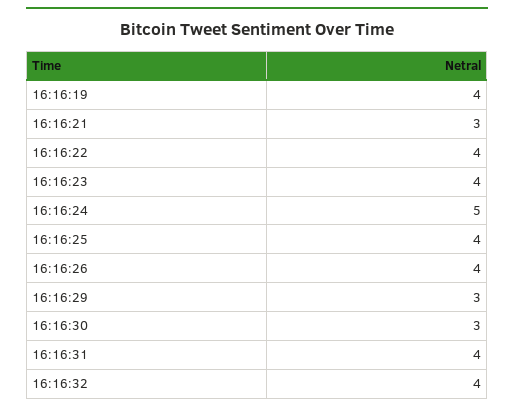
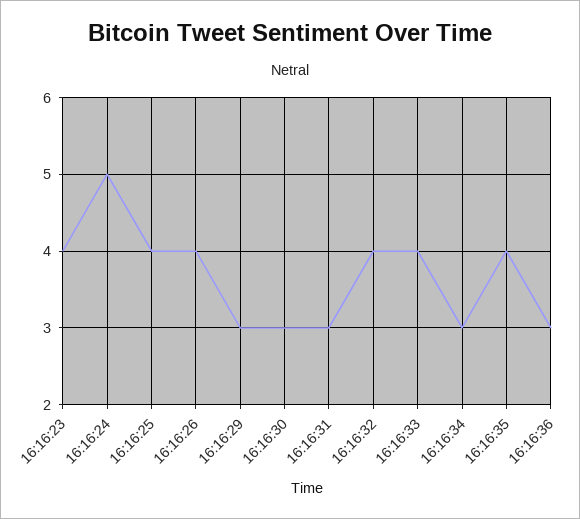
16:16:19: 4 -> none
16:16:21: 3 -> none
16:16:22: 4 -> none
16:16:31: 4 -> 3
16:16:33: none -> 4
16:16:34: none -> 3
16:16:35: none -> 4
16:16:36: none -> 3

